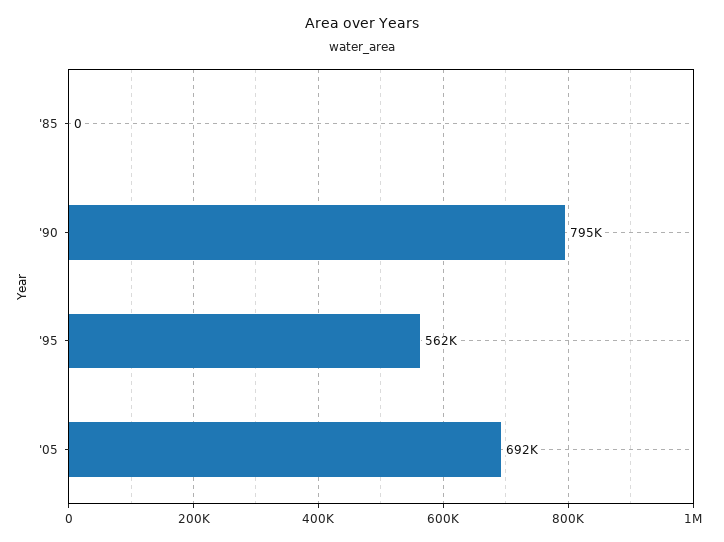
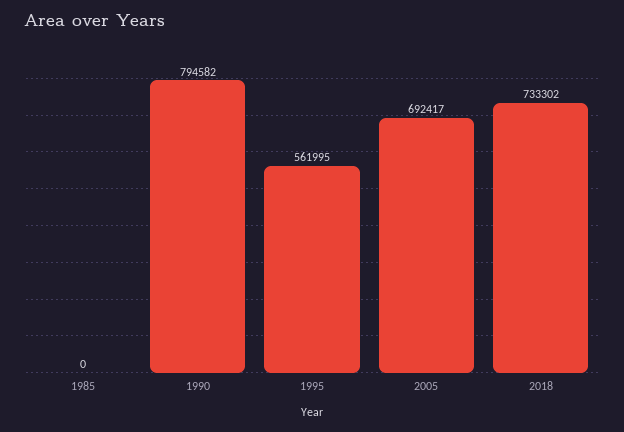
2018: none -> 733302

